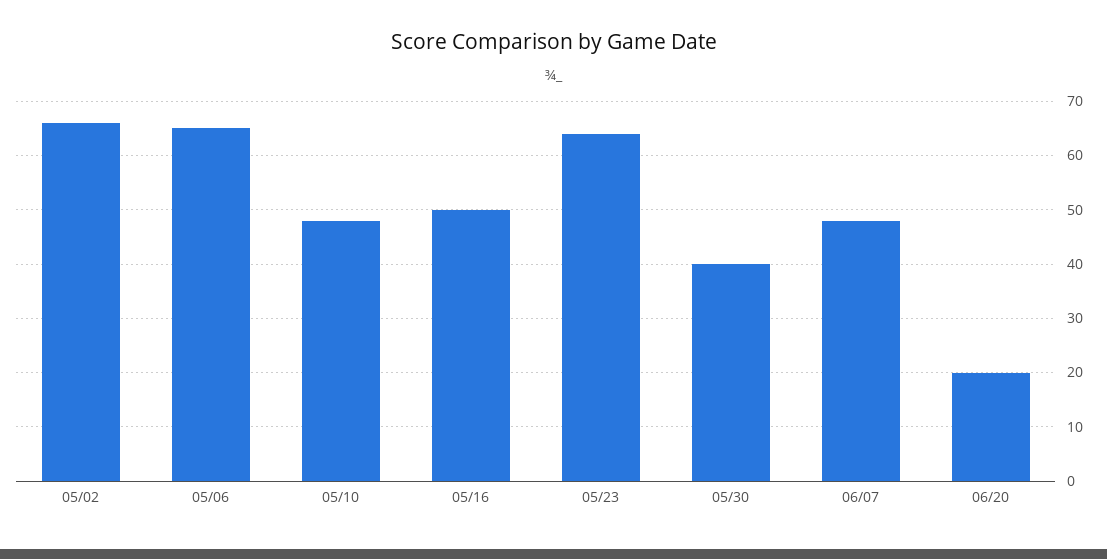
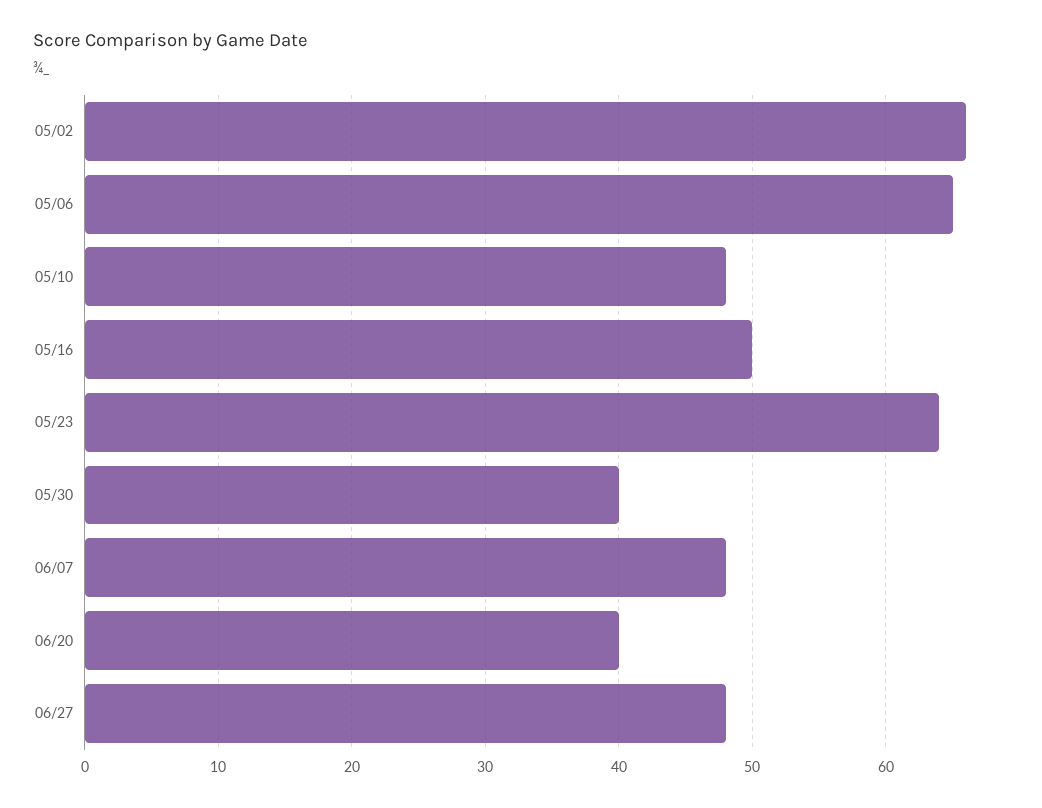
06/20: 20 -> 40
06/27: none -> 48

